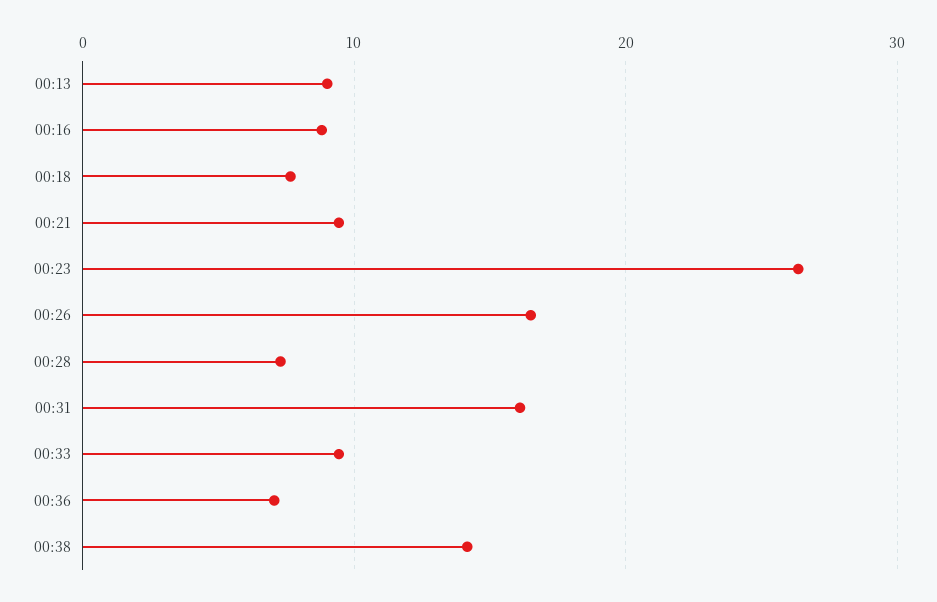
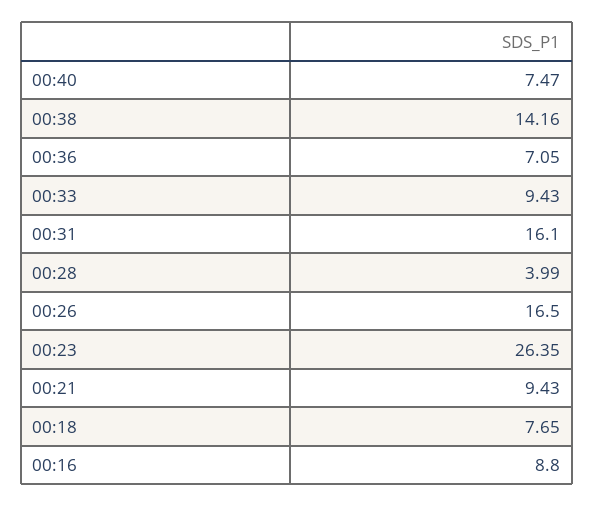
00:13: 9 -> none
00:28: 7 -> 3.99
00:40: none -> 7.47

